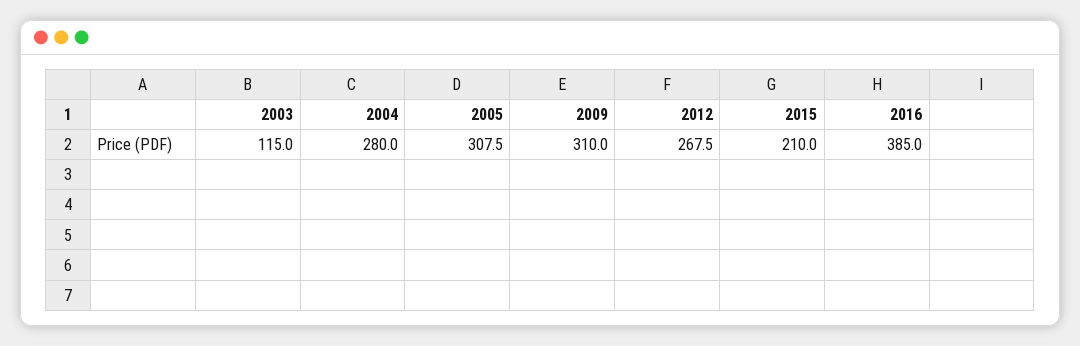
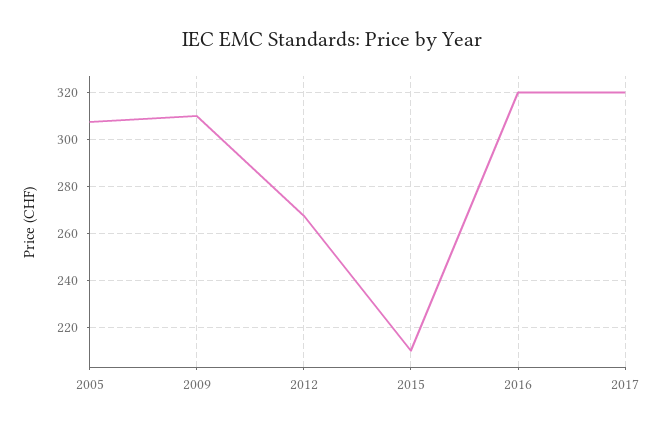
2003: 115 -> none
2004: 280 -> none
2016: 385 -> 320
2017: none -> 320

